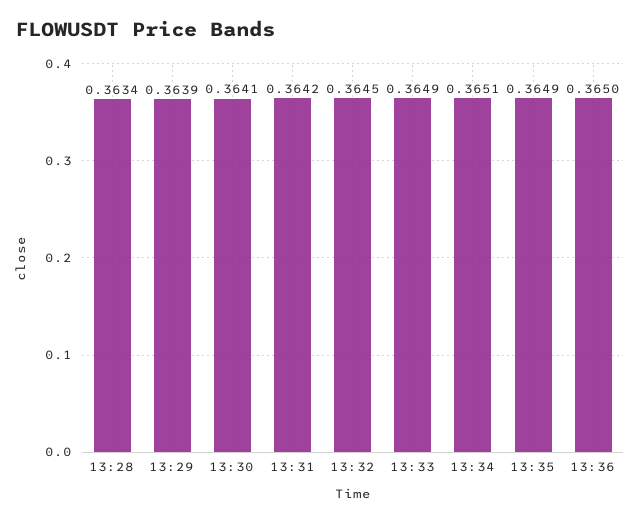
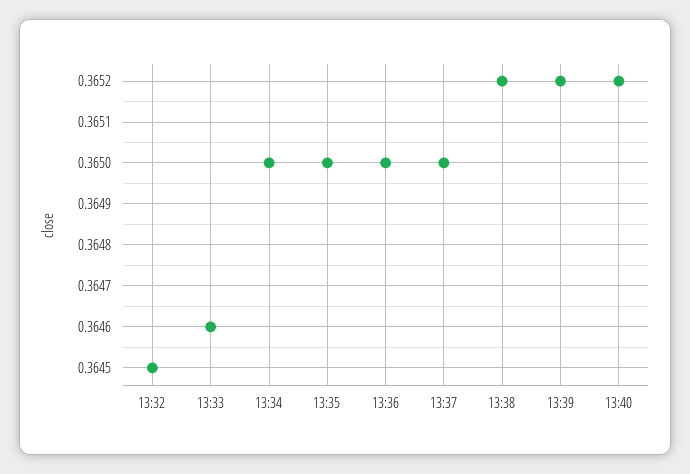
13:28: 0.3634 -> none
13:29: 0.3639 -> none
13:30: 0.3641 -> none
13:31: 0.3642 -> none
13:33: 0.3649 -> 0.3646
13:34: 0.3651 -> 0.365
13:35: 0.3649 -> 0.365
13:37: none -> 0.365
13:38: none -> 0.3652
13:39: none -> 0.3652
13:40: none -> 0.3652

